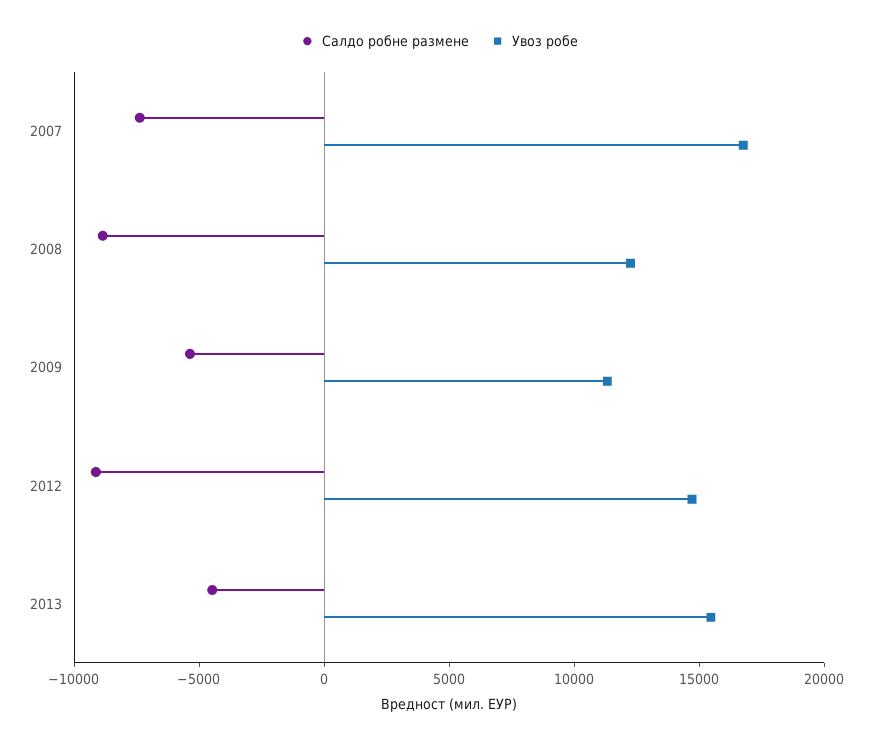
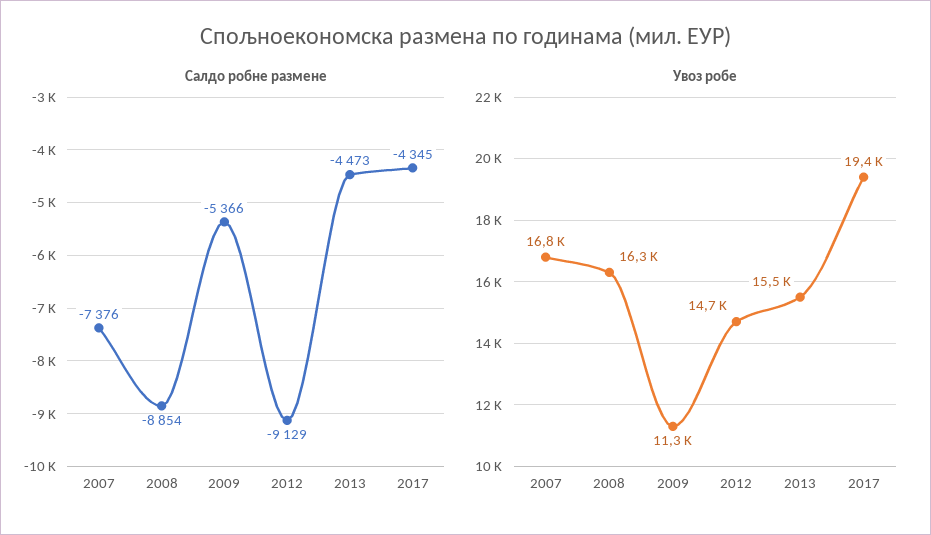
Увоз робе, 2008: 12000 -> 16300
Салдо робне размене, 2017: none -> -4345
Увоз робе, 2017: none -> 19400

